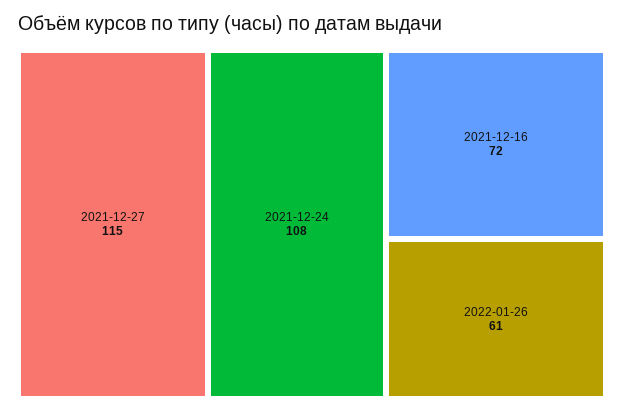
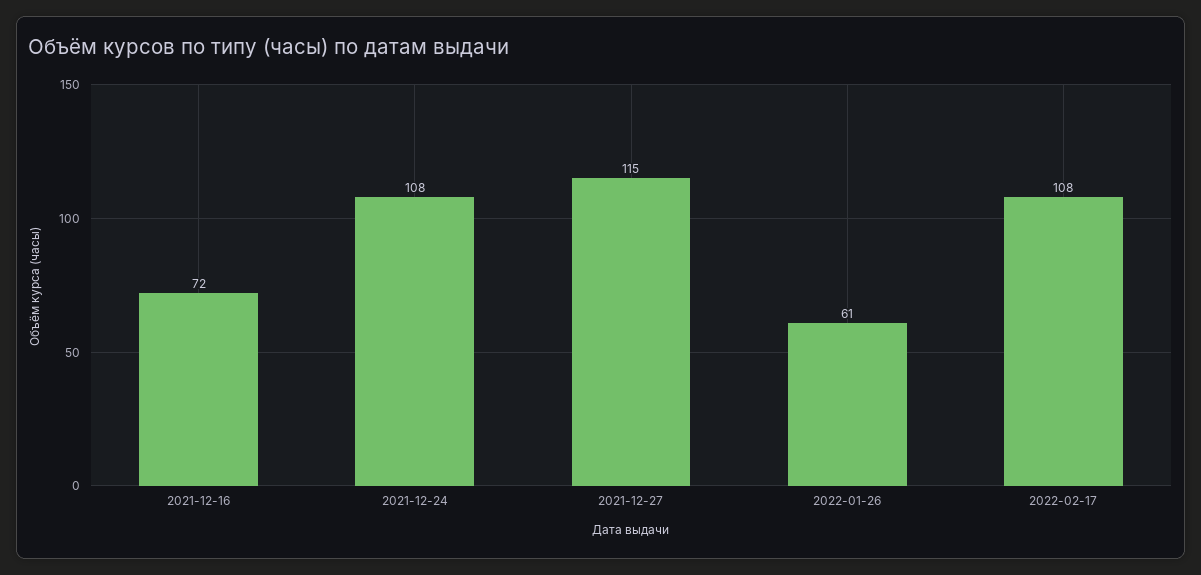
2022-02-17: none -> 108

